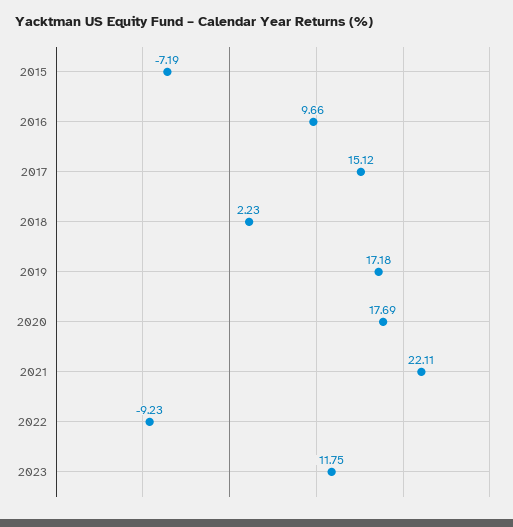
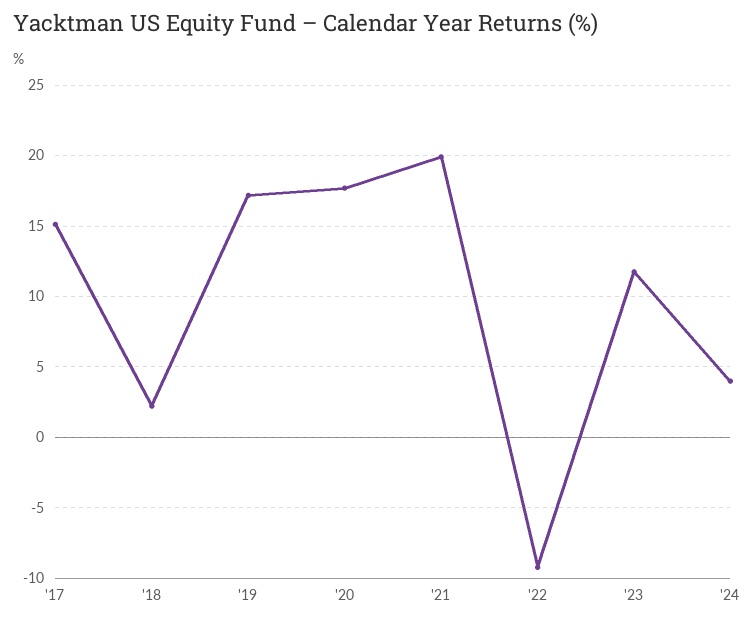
2015: -7.19 -> none
2016: 9.66 -> none
2021: 22.11 -> 20
'24: none -> 4

